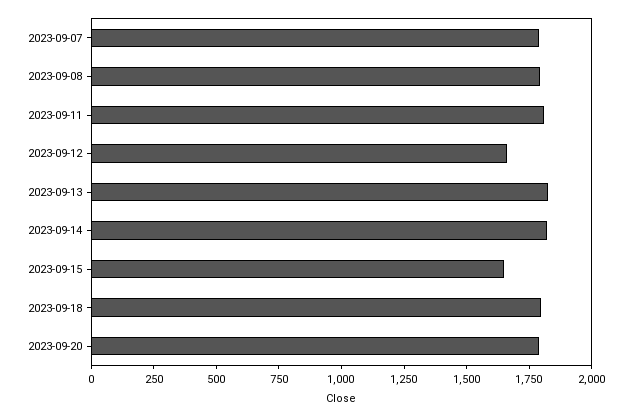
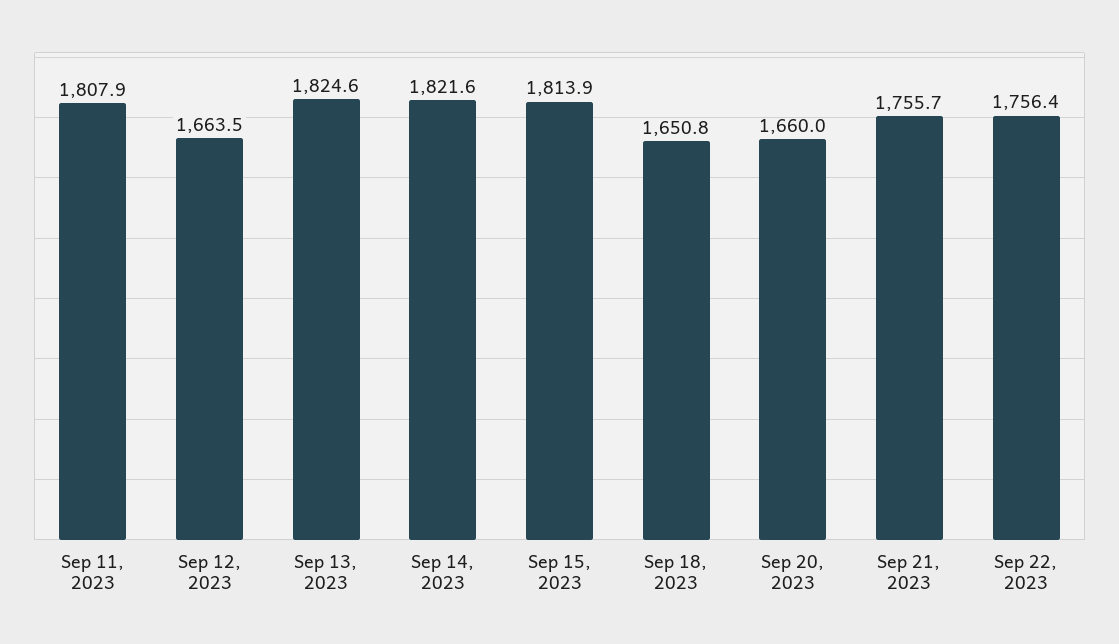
2023-09-07: 1800 -> none
2023-09-08: 1800 -> none
2023-09-15: 1650 -> 1813.9
2023-09-18: 1800 -> 1650.8
2023-09-20: 1800 -> 1660
Sep 21, 2023: none -> 1755.7
Sep 22, 2023: none -> 1756.4

